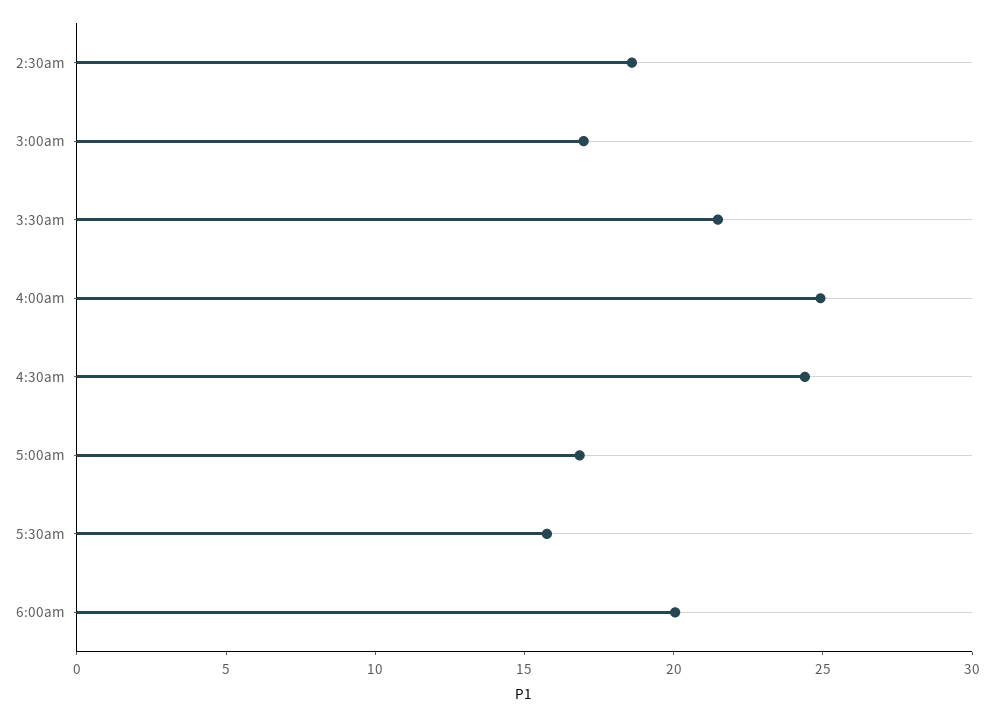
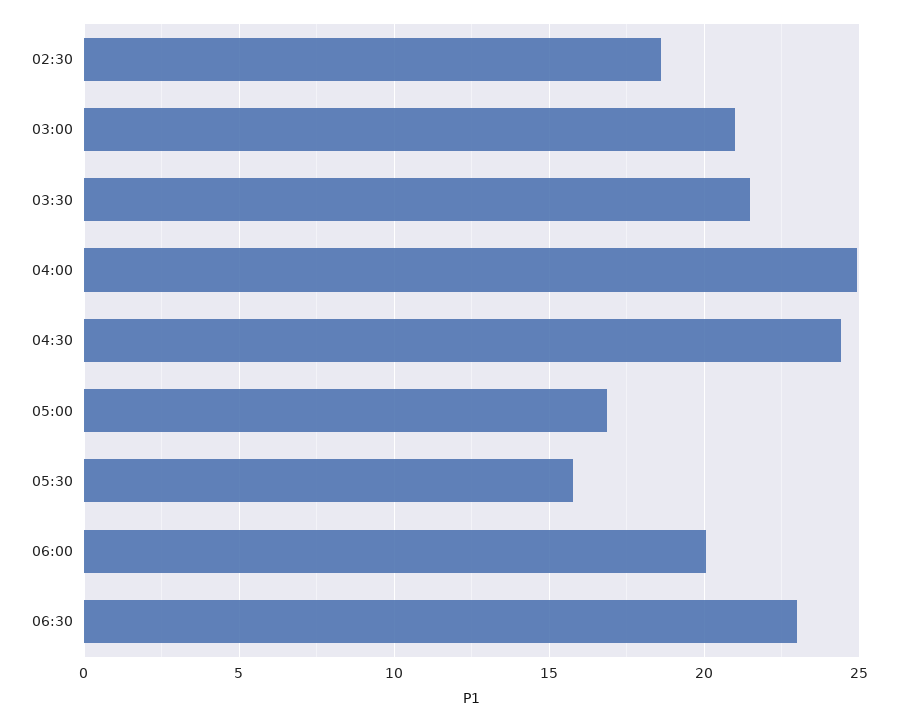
3:00am: 17 -> 21
06:30: none -> 23

